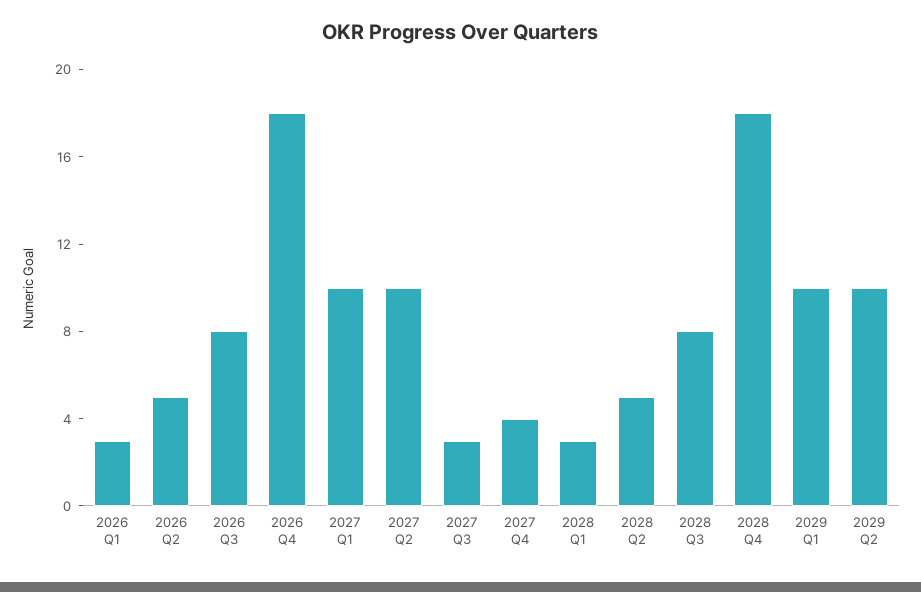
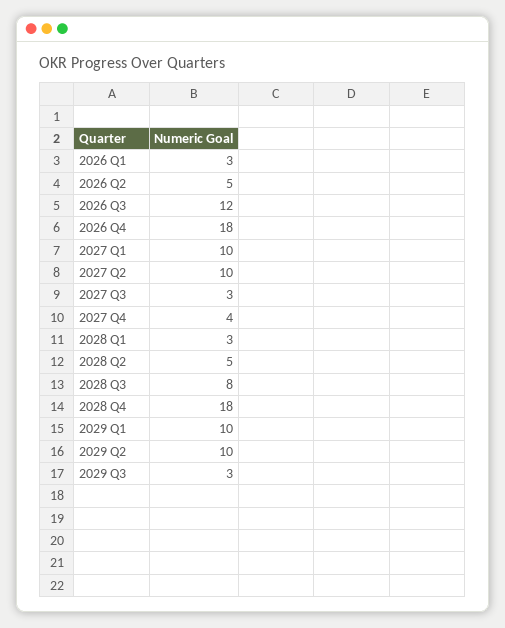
2026 Q3: 8 -> 12
2029 Q3: none -> 3

